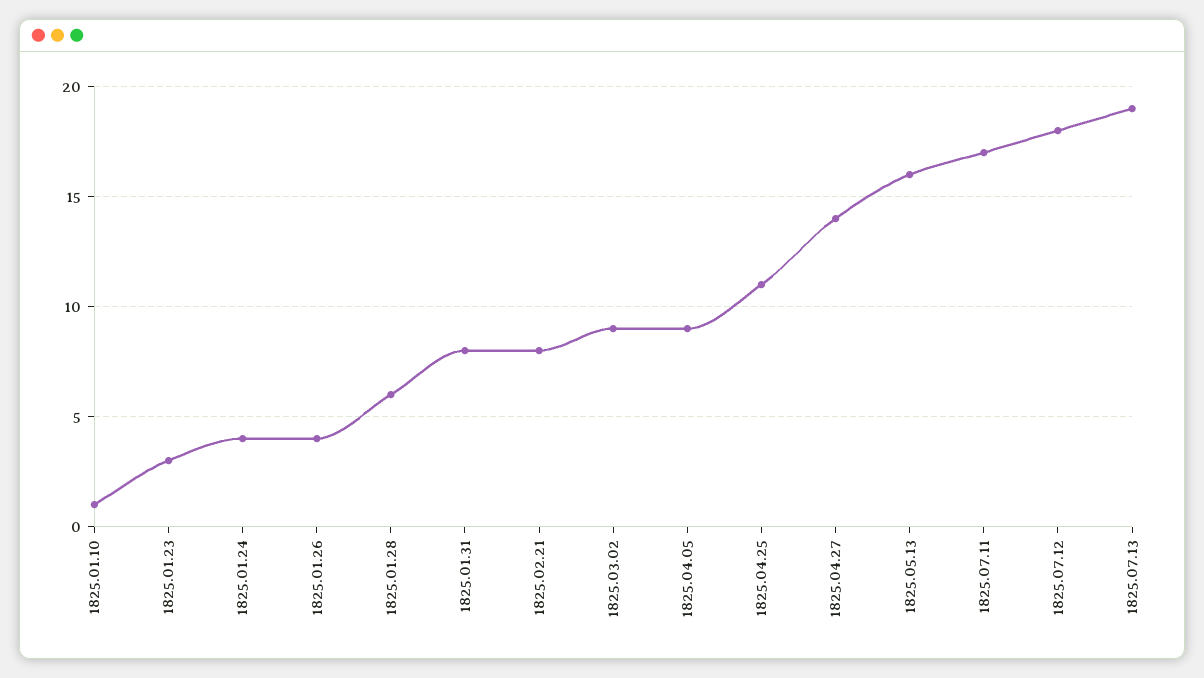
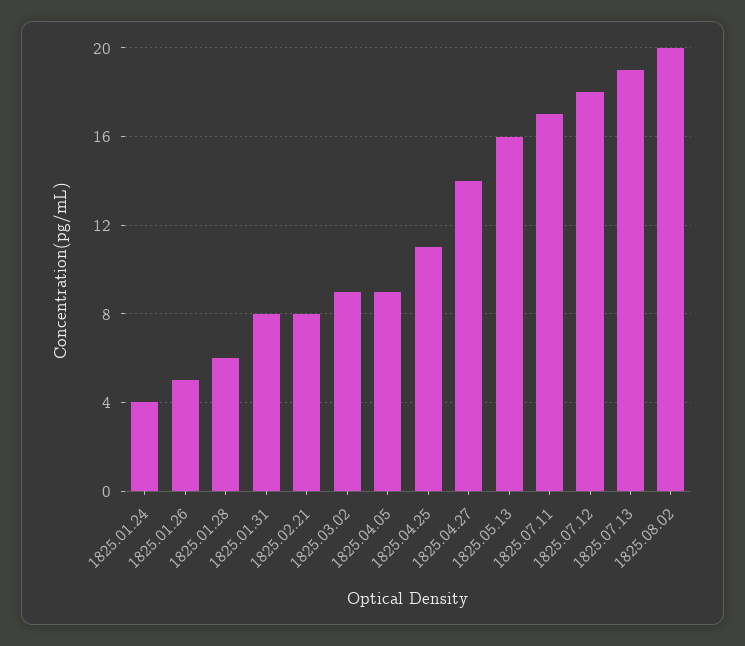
1825.01.10: 1 -> none
1825.01.23: 3 -> none
1825.01.26: 4 -> 5
1825.08.02: none -> 20

